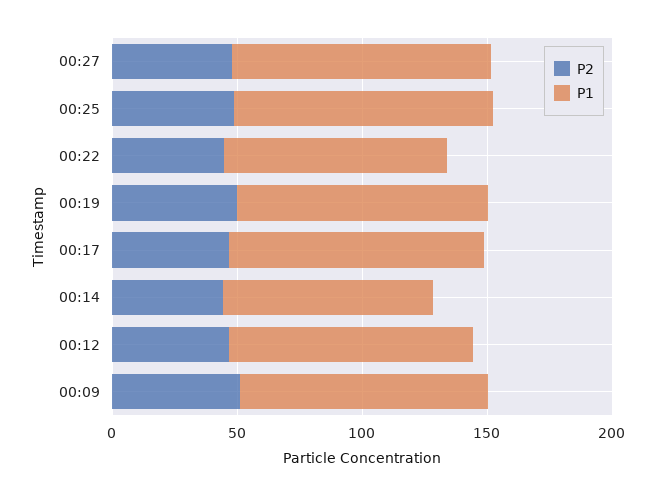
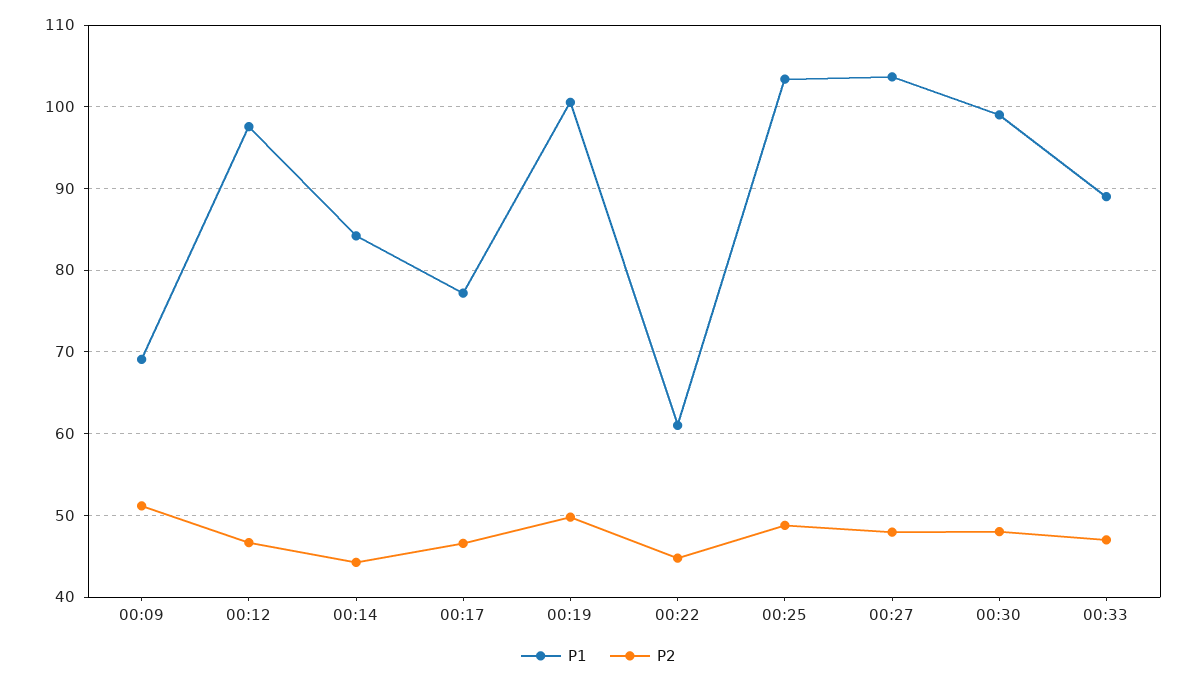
P1, 00:22: 90 -> 61
P1, 00:17: 100 -> 77
P1, 00:09: 100 -> 69
P1, 00:30: none -> 99
P2, 00:30: none -> 48
P1, 00:33: none -> 89
P2, 00:33: none -> 47

